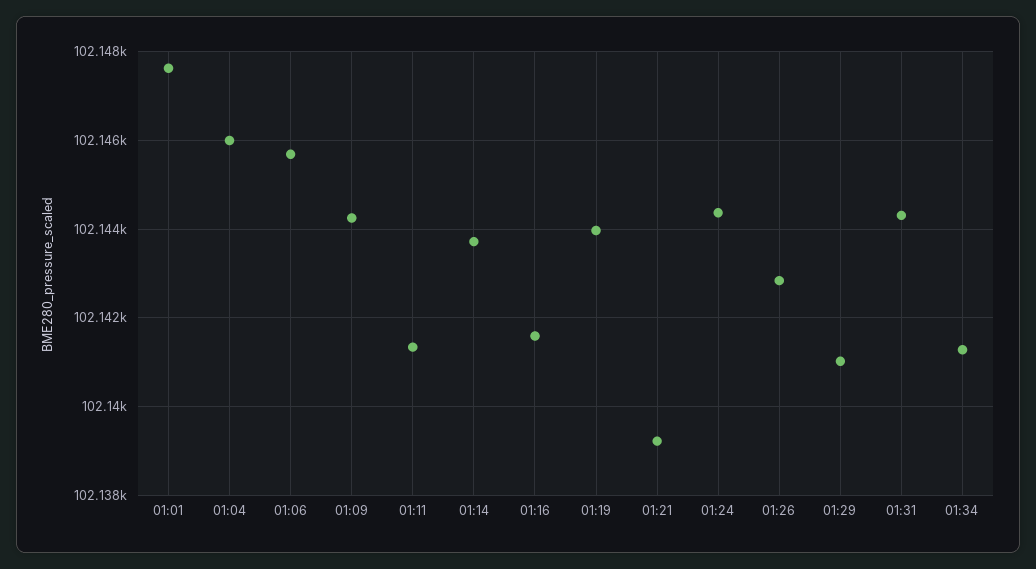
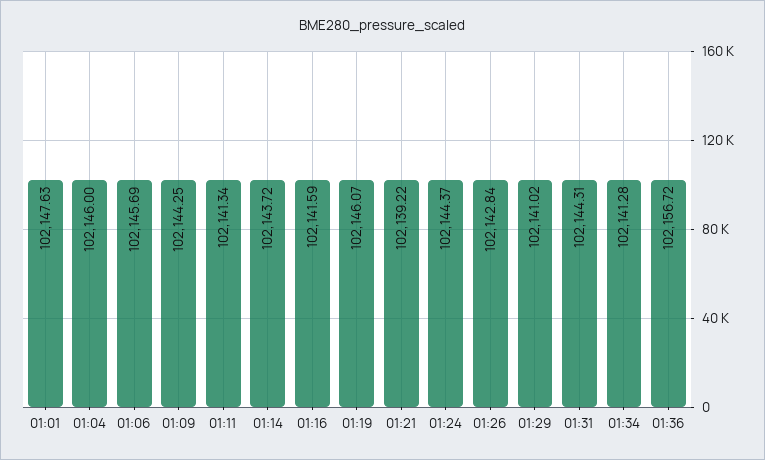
01:19: 102144 -> 102146.07
01:36: none -> 102156.72

